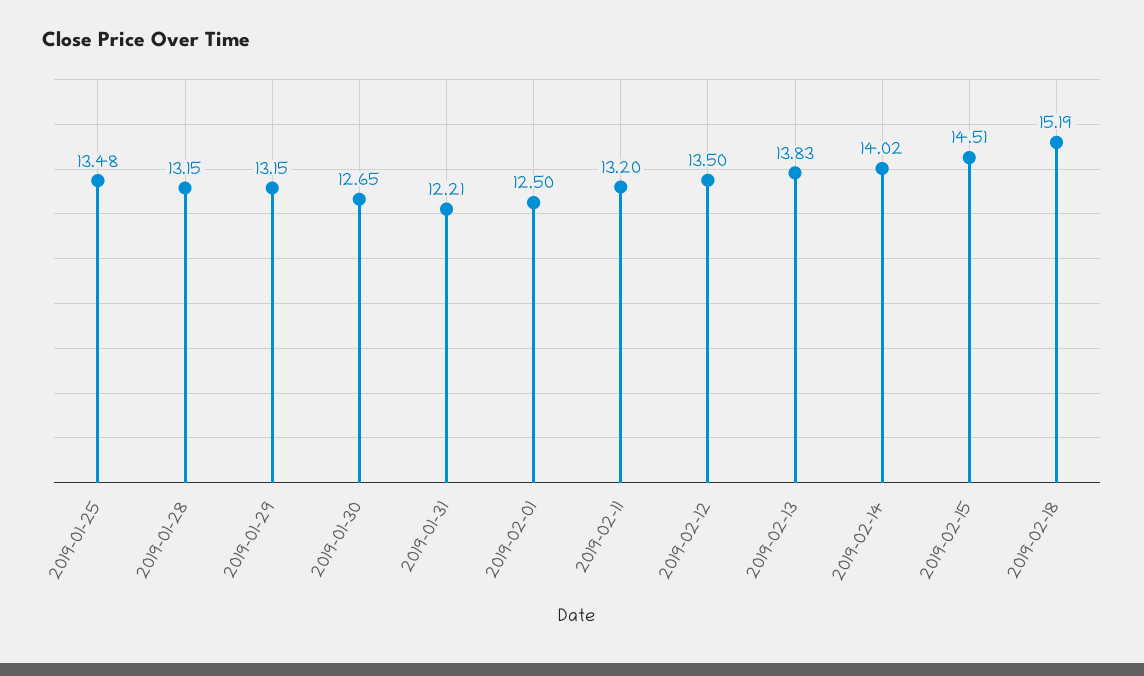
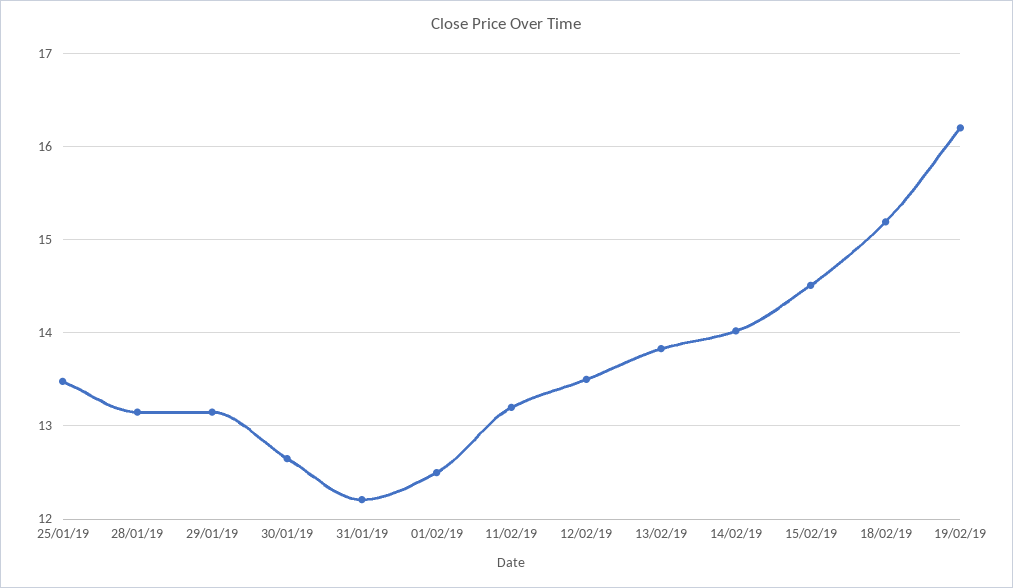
19/02/19: none -> 16.2

